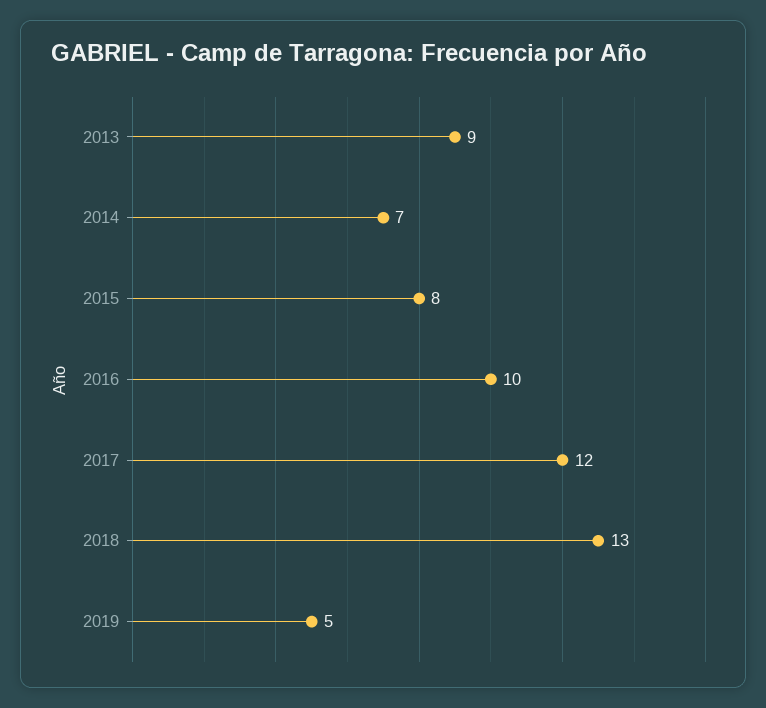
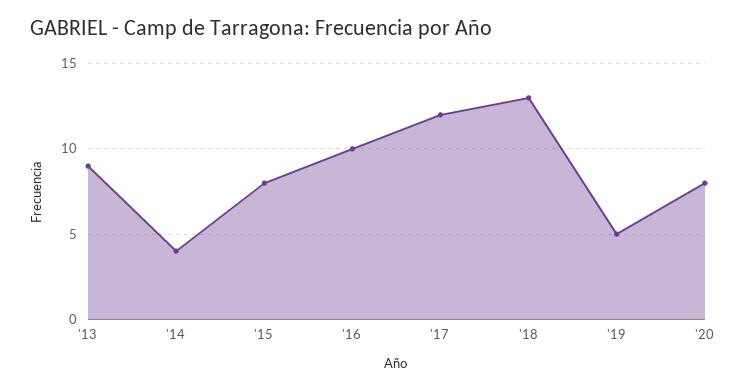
2014: 7 -> 4
'20: none -> 8

